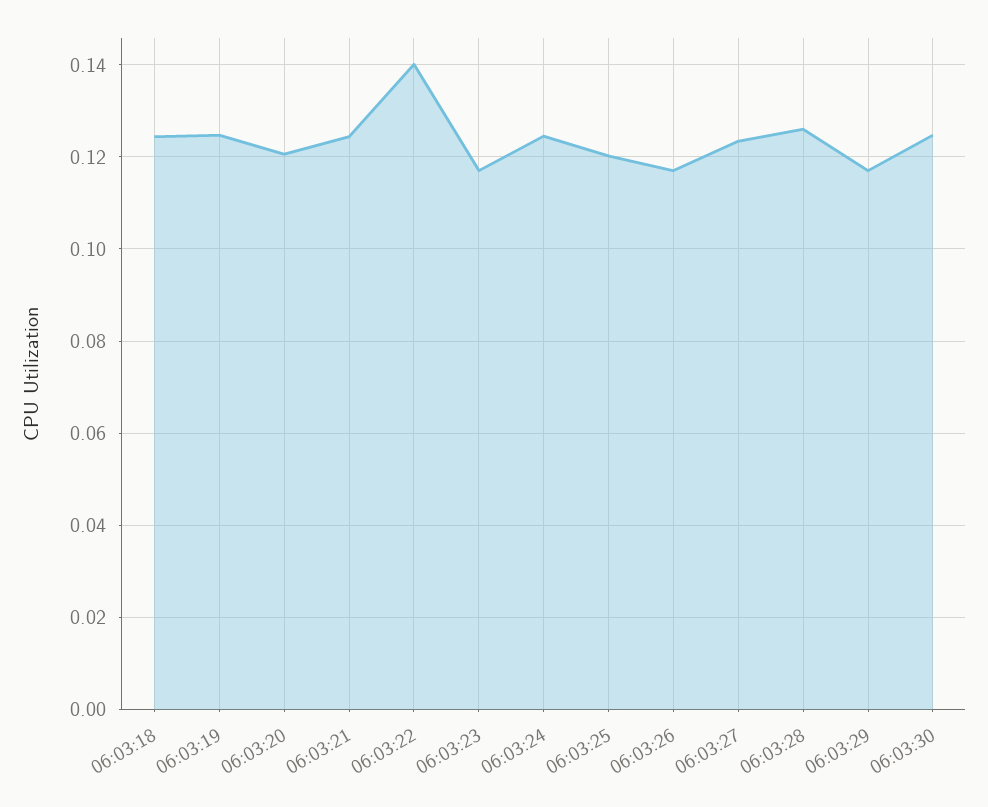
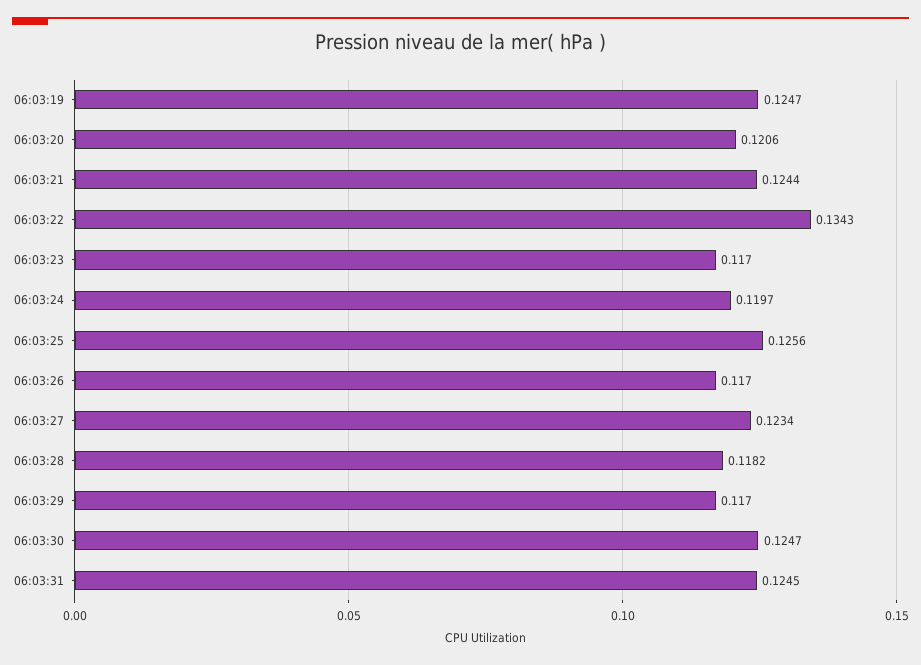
06:03:18: 0.124 -> none
06:03:22: 0.14 -> 0.1343
06:03:24: 0.124 -> 0.1197
06:03:25: 0.12 -> 0.1256
06:03:28: 0.126 -> 0.1182
06:03:31: none -> 0.1245

